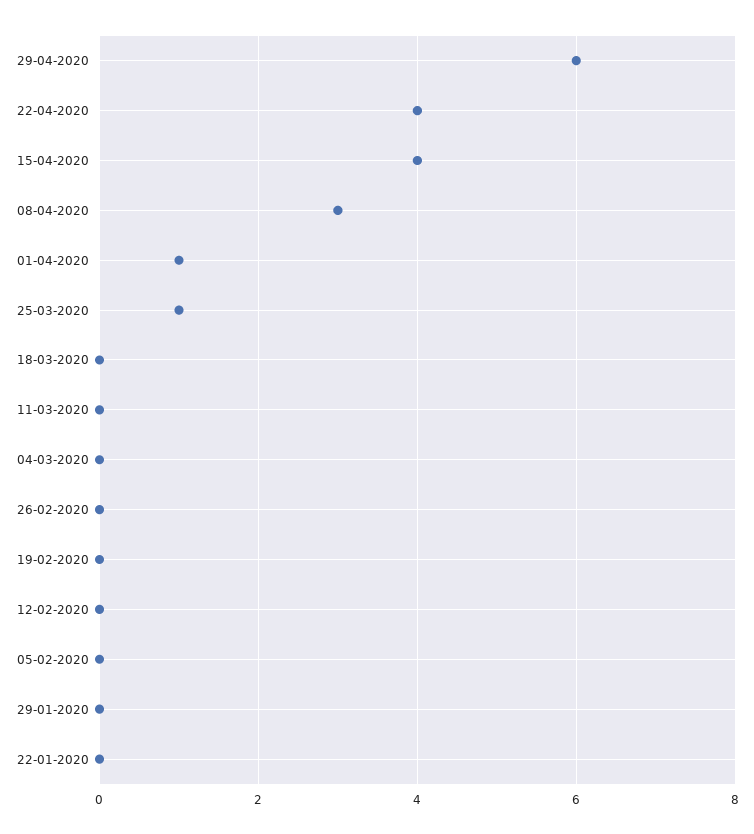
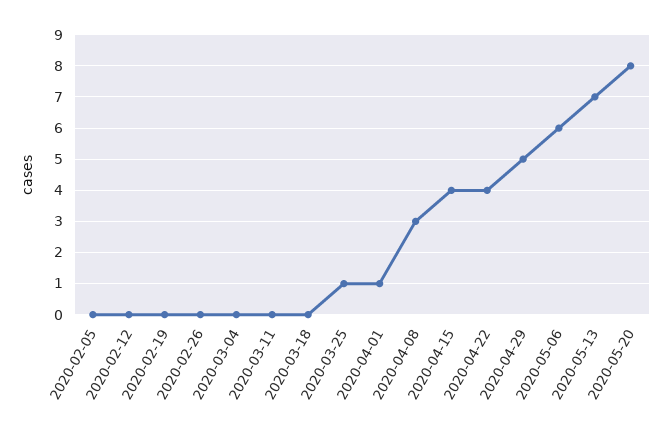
29-04-2020: 6 -> 5
29-01-2020: 0 -> none
22-01-2020: 0 -> none
2020-05-06: none -> 6
2020-05-13: none -> 7
2020-05-20: none -> 8

